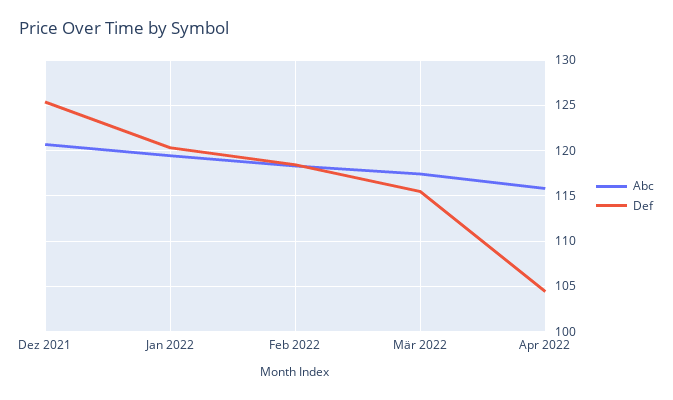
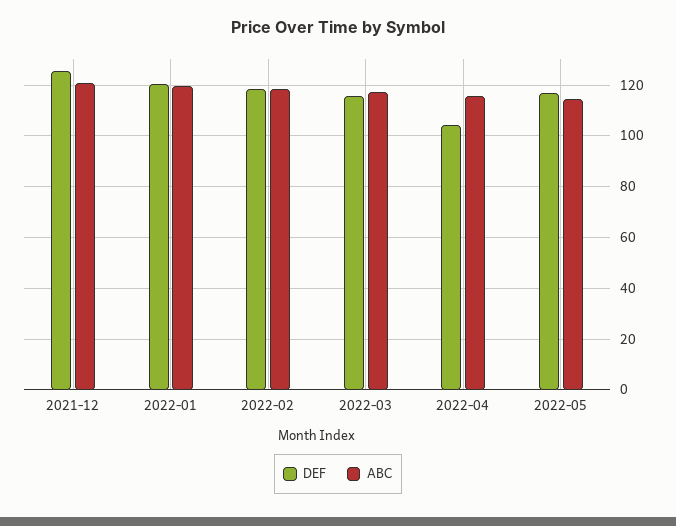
Def, 2022-05: none -> 117.5
Abc, 2022-05: none -> 115

